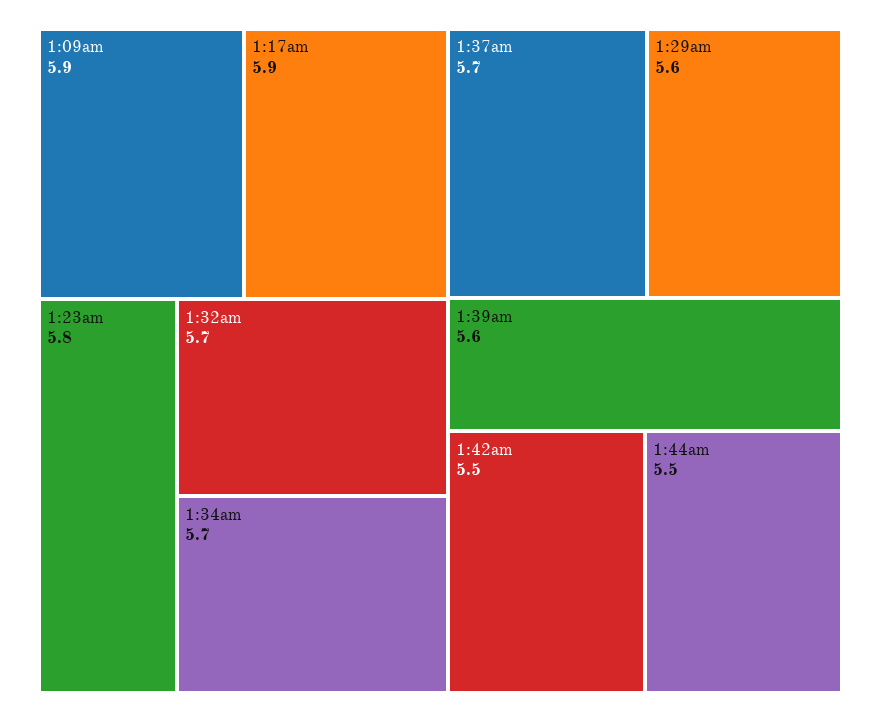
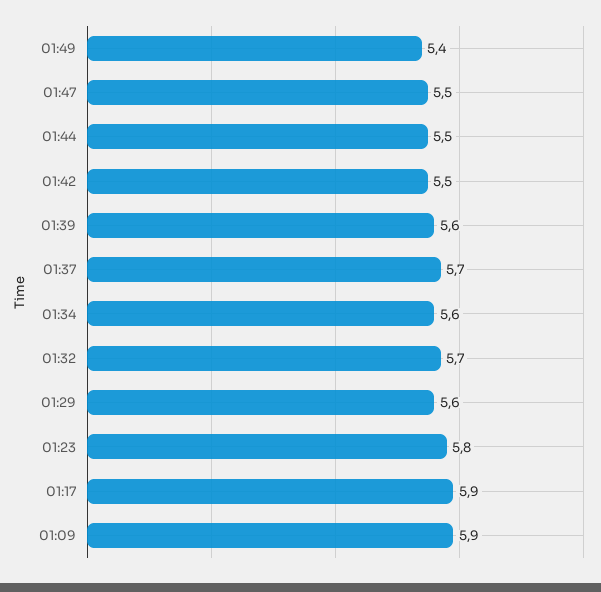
1:34am: 5.7 -> 5.6
01:49: none -> 5.4
01:47: none -> 5.5

